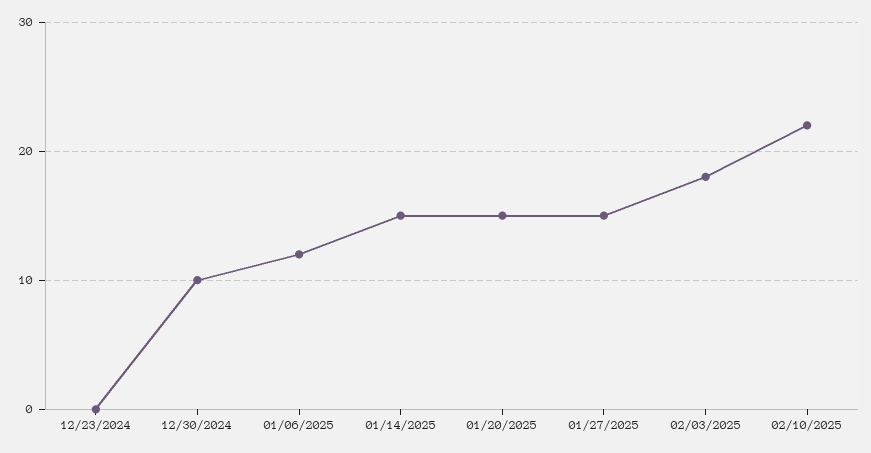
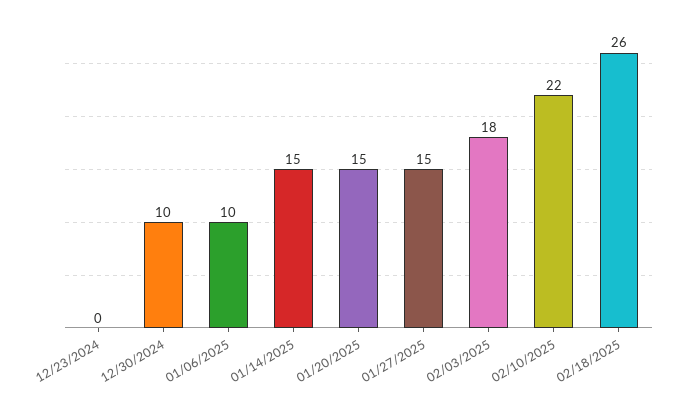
01/06/2025: 12 -> 10
02/18/2025: none -> 26

